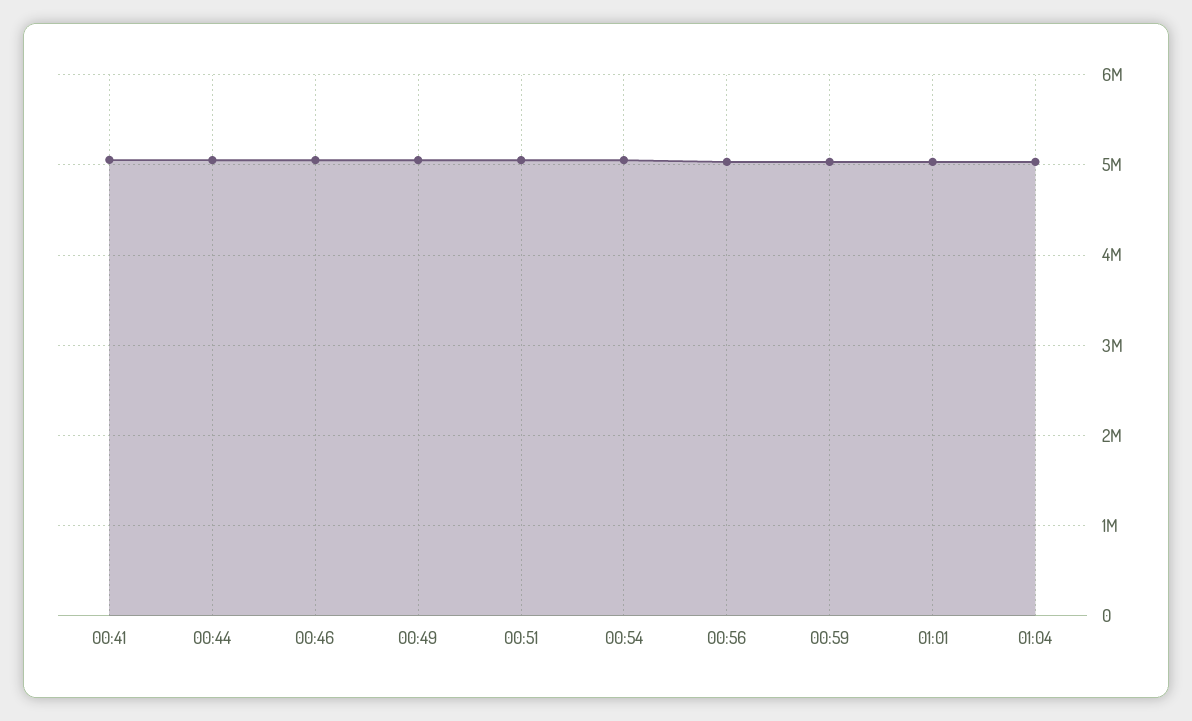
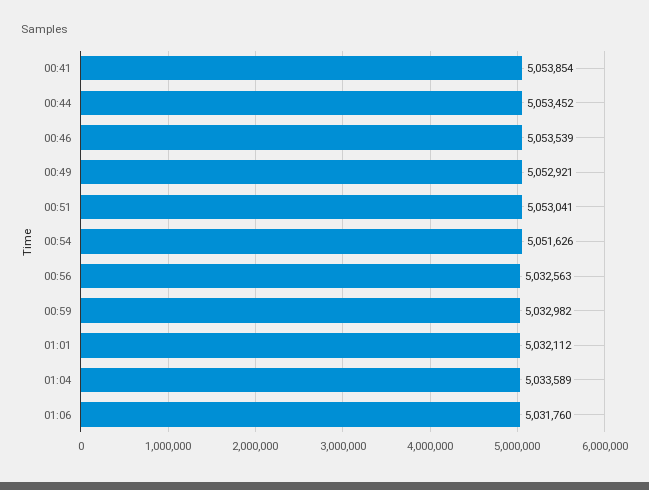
01:06: none -> 5031760

